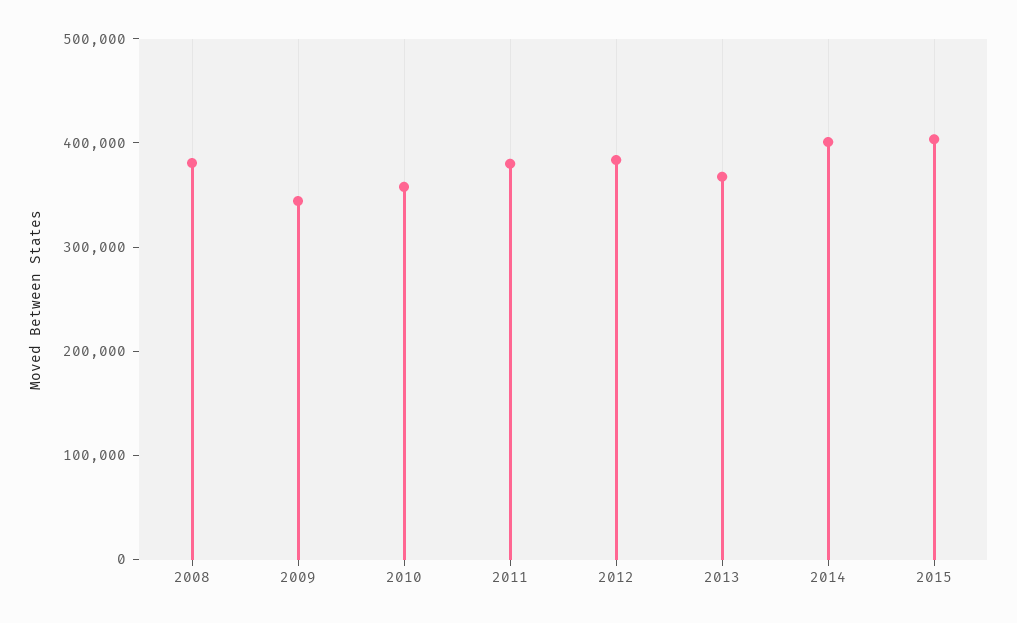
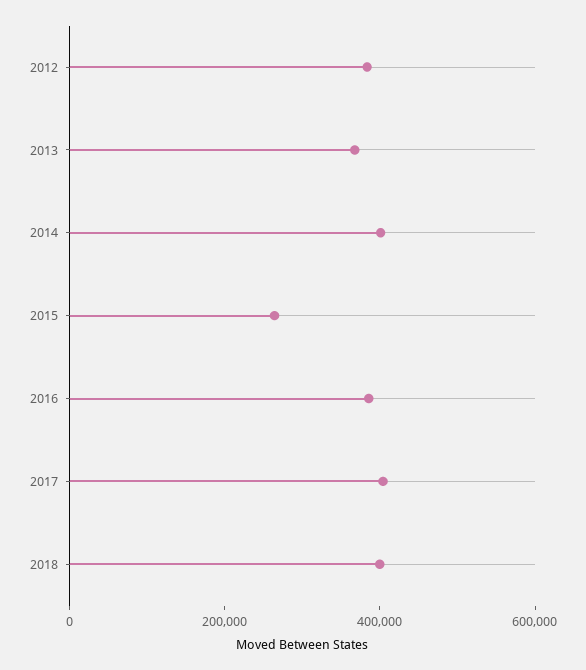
2008: 380000 -> none
2009: 340000 -> none
2010: 360000 -> none
2011: 380000 -> none
2015: 400000 -> 250000
2016: none -> 400000
2017: none -> 400000
2018: none -> 400000

